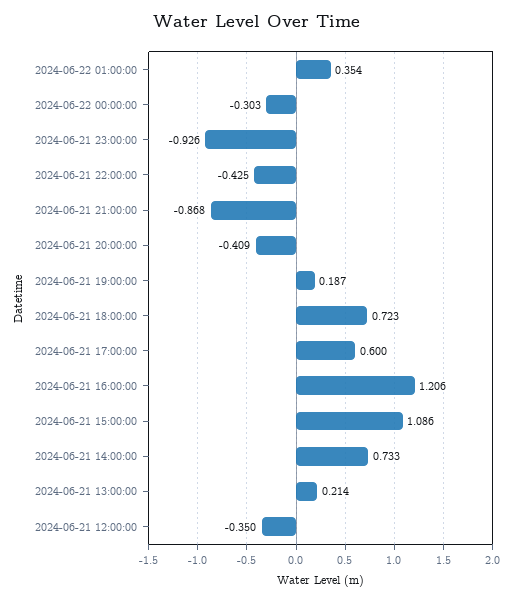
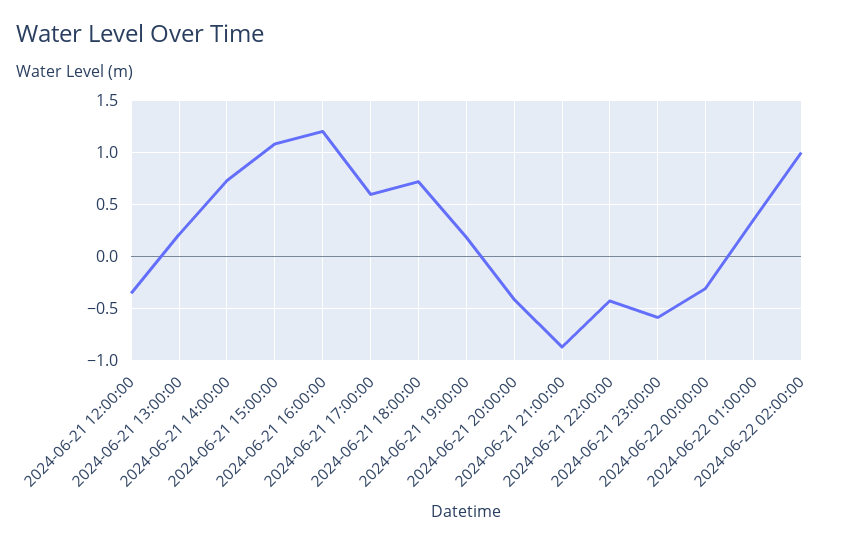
2024-06-21 23:00:00: -0.926 -> -0.6
2024-06-22 02:00:00: none -> 1

